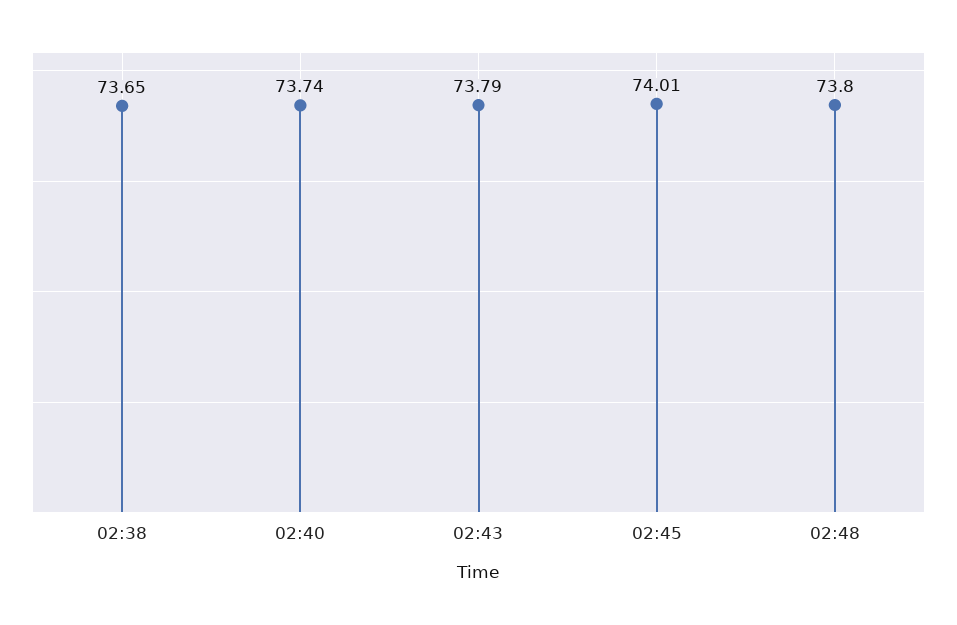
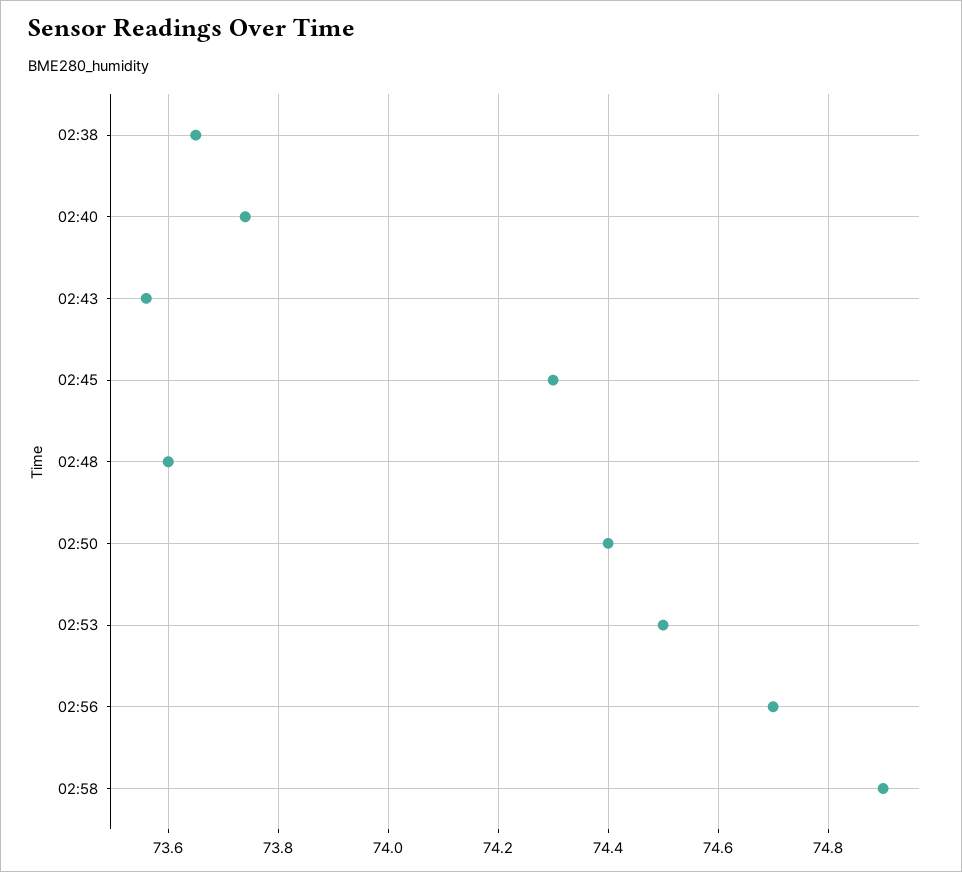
02:43: 73.79 -> 73.55
02:45: 74.01 -> 74.3
02:48: 73.8 -> 73.6
02:50: none -> 74.4
02:53: none -> 74.5
02:56: none -> 74.7
02:58: none -> 74.9

